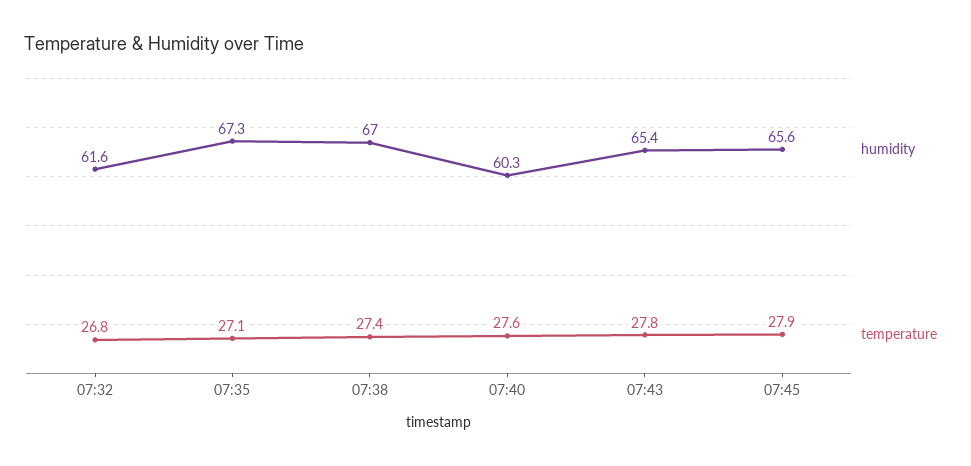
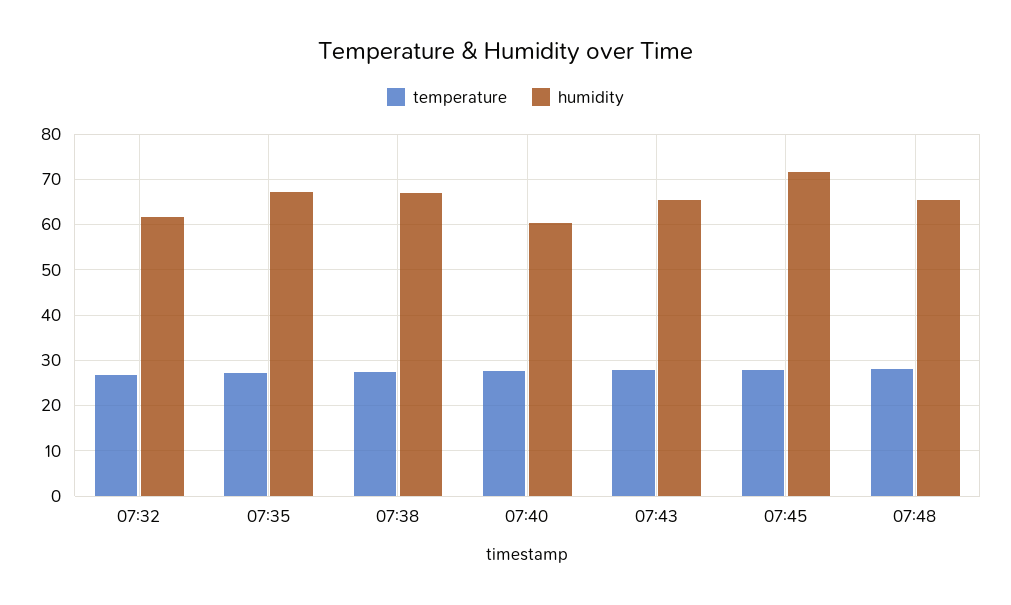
humidity, 07:45: 65.6 -> 72
temperature, 07:48: none -> 28
humidity, 07:48: none -> 66

